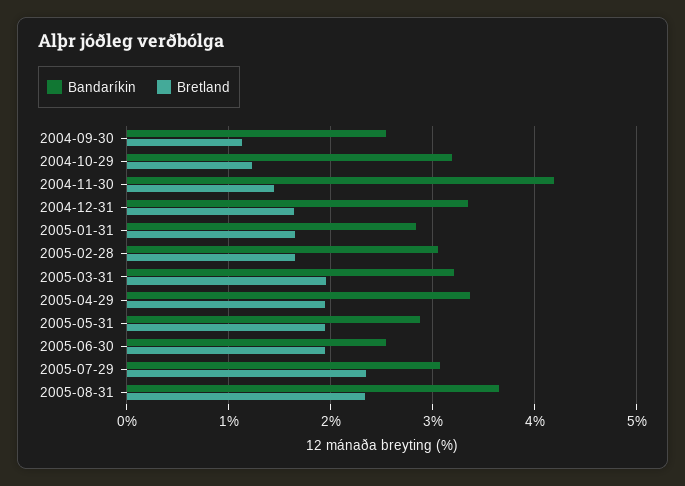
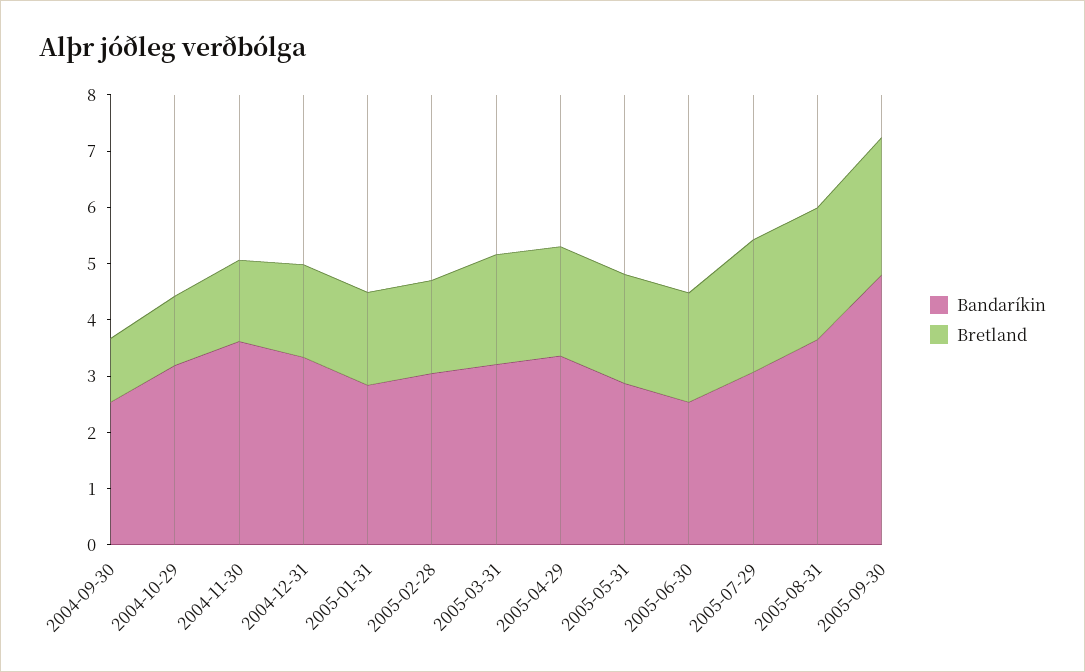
Bandaríkin, 2004-11-30: 4.2 -> 3.6
Bandaríkin, 2005-09-30: none -> 4.8
Bretland, 2005-09-30: none -> 2.4

